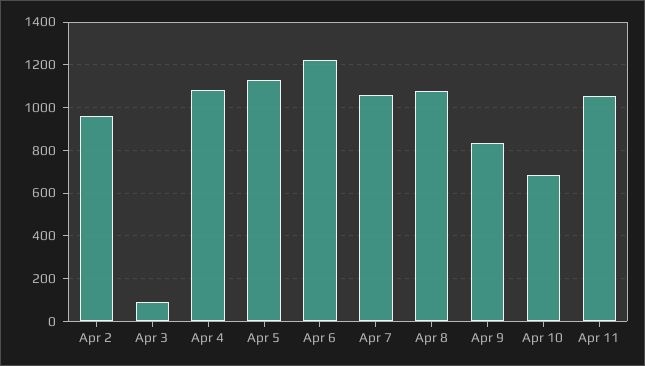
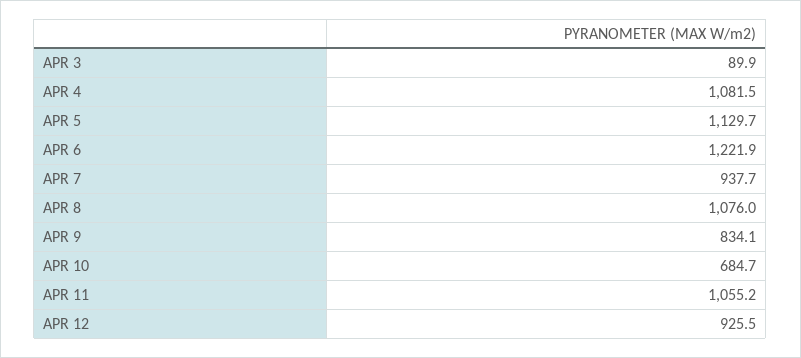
Apr 2: 950 -> none
Apr 7: 1050 -> 937.7
APR 12: none -> 925.5

